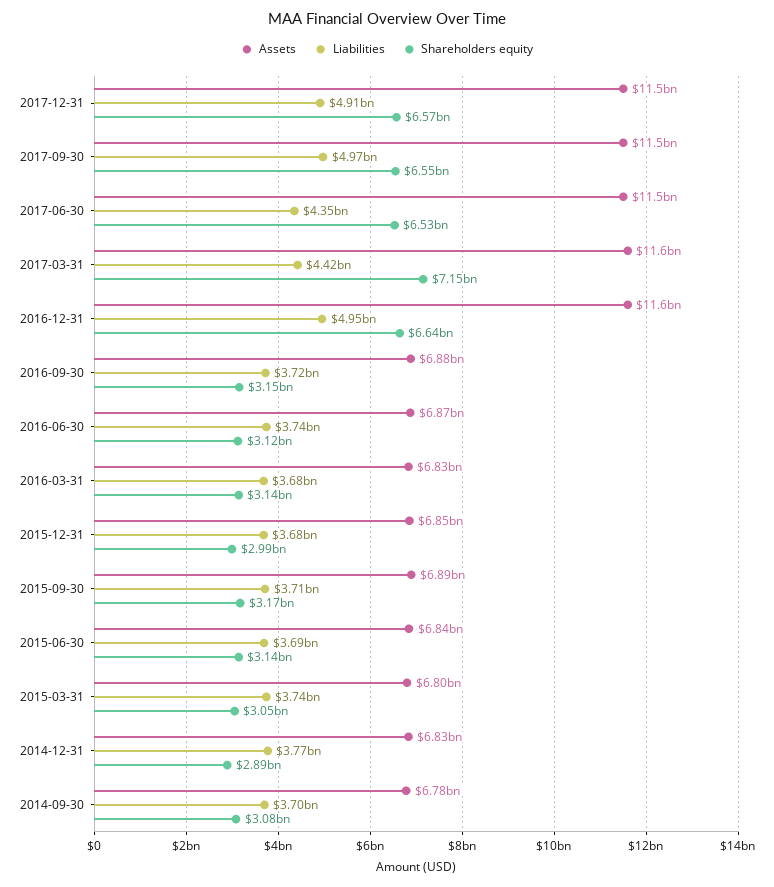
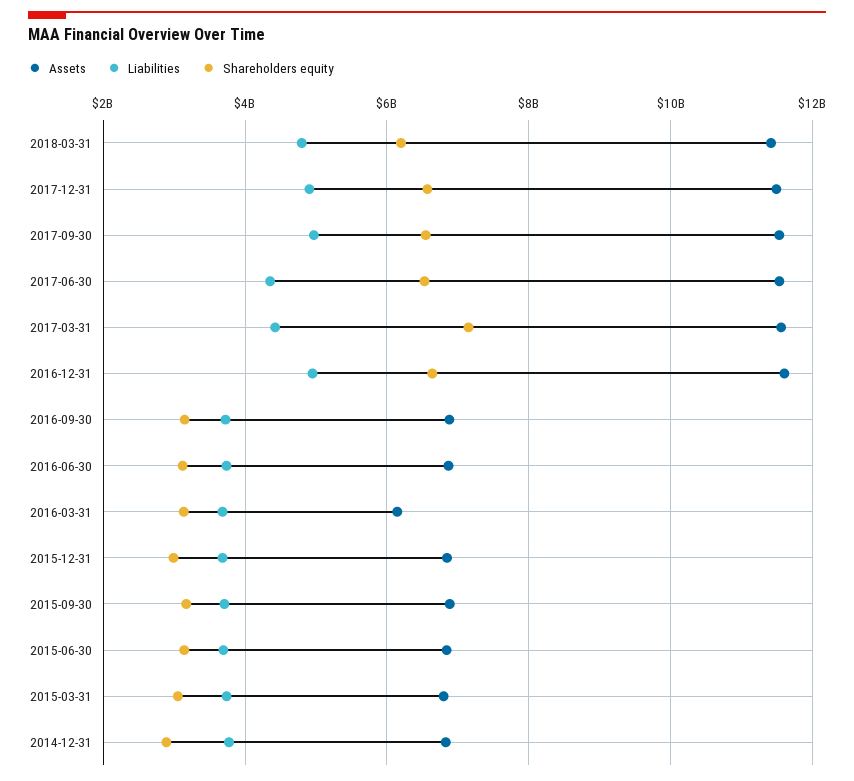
Assets, 2016-03-31: 6830000000 -> 6200000000
Assets, 2014-09-30: 6780000000 -> none
Liabilities, 2014-09-30: 3700000000 -> none
Shareholders equity, 2014-09-30: 3080000000 -> none
Assets, 2018-03-31: none -> 11400000000
Liabilities, 2018-03-31: none -> 4800000000
Shareholders equity, 2018-03-31: none -> 6200000000

